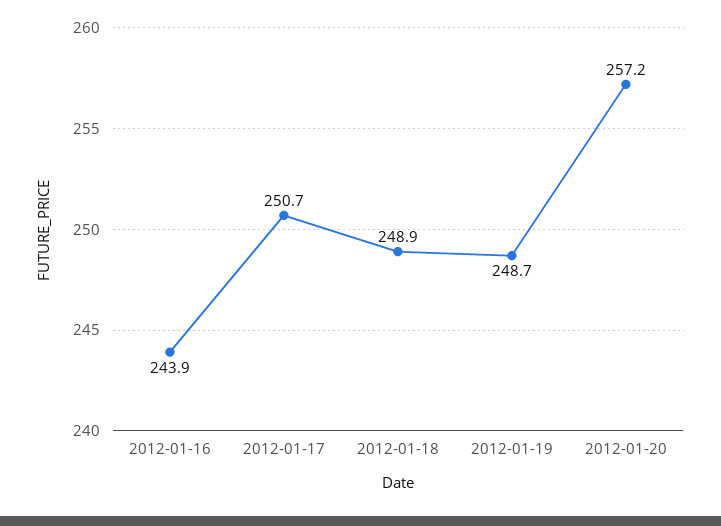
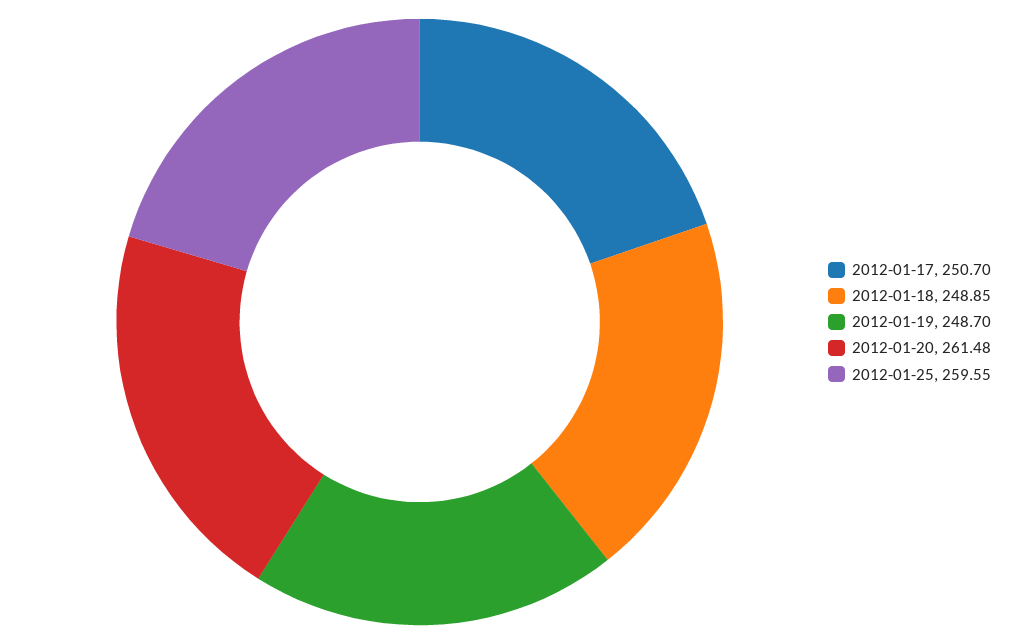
2012-01-16: 243.9 -> none
2012-01-20: 257.2 -> 261.48
2012-01-25: none -> 259.55

